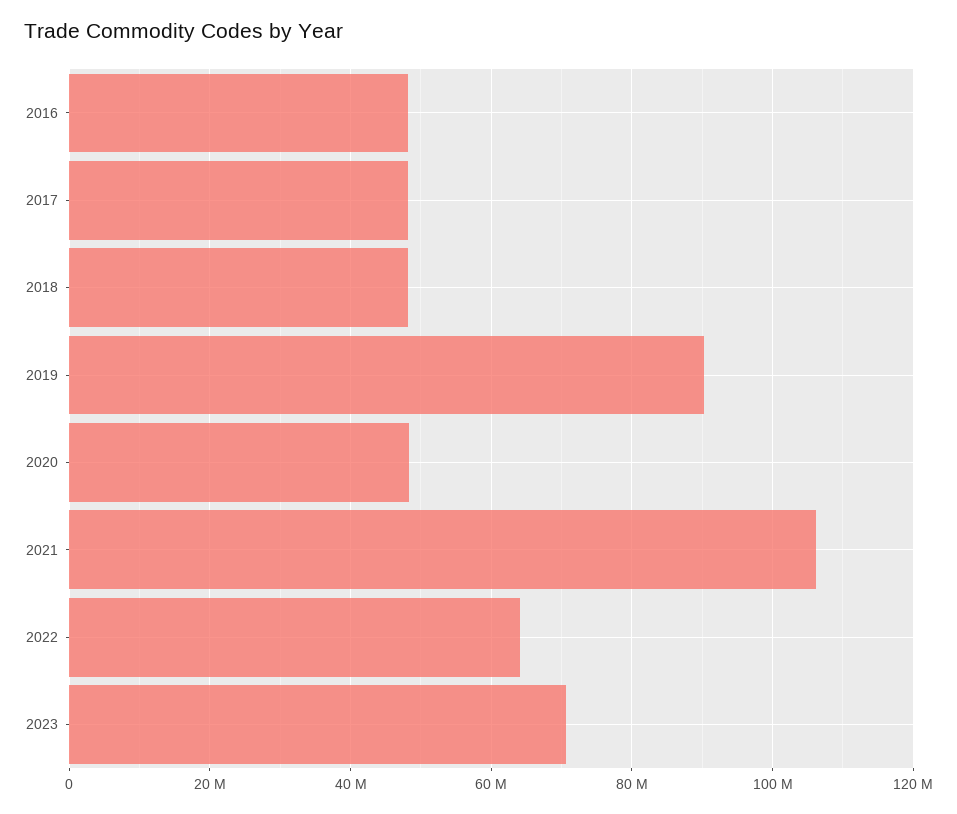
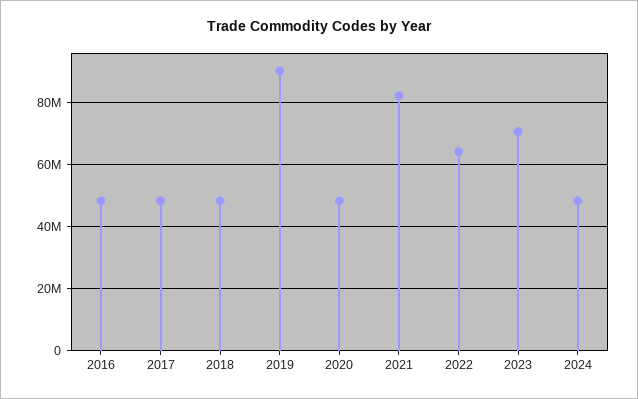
2021: 106000000 -> 82000000
2024: none -> 48000000

